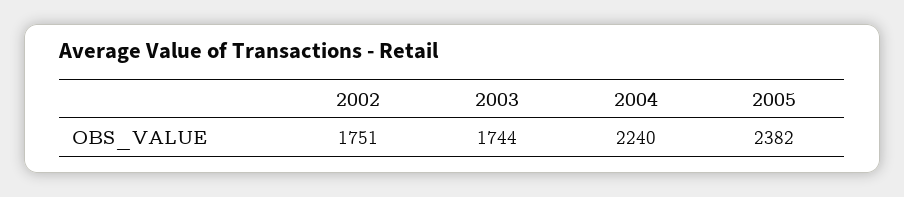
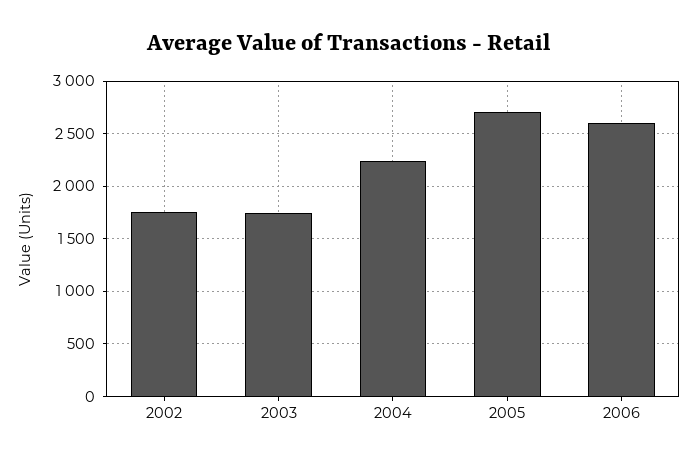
2005: 2382 -> 2700
2006: none -> 2600

